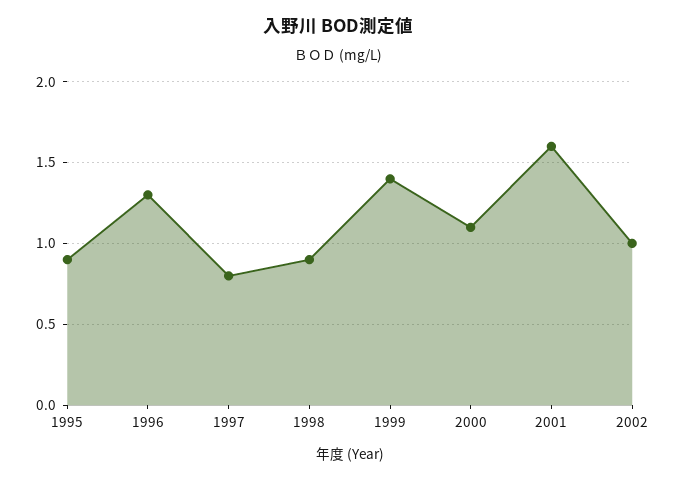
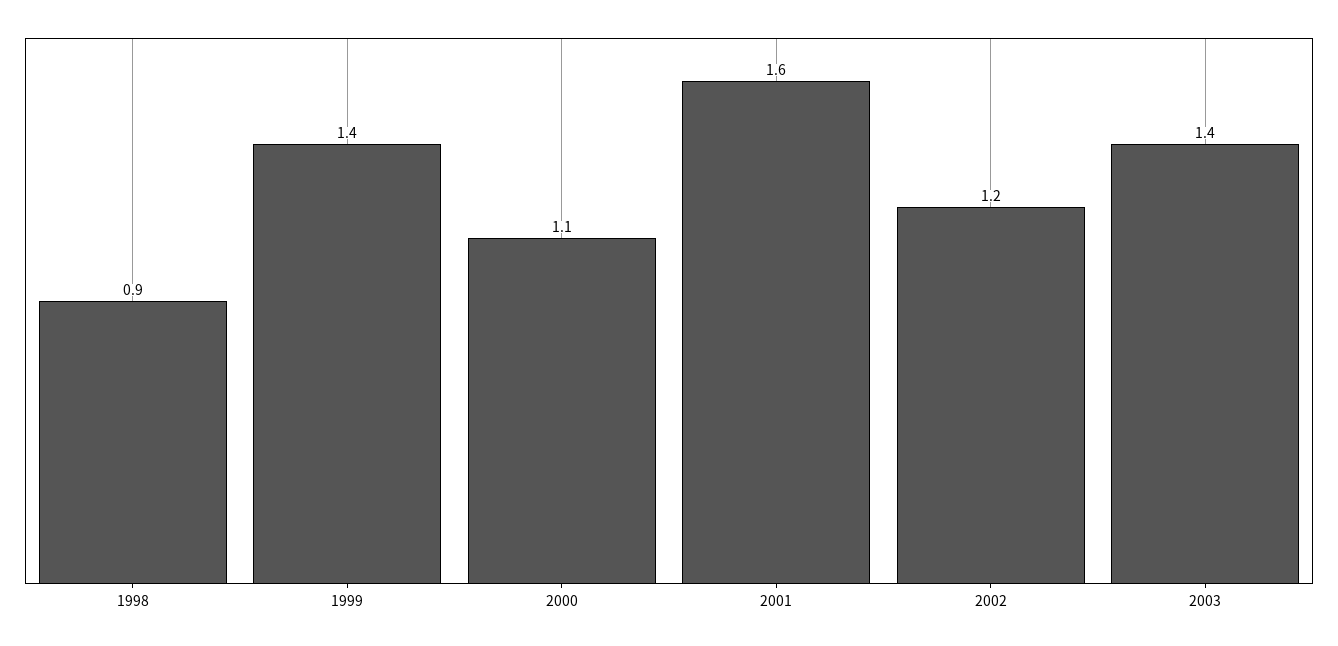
1995: 0.9 -> none
1996: 1.3 -> none
1997: 0.8 -> none
2002: 1 -> 1.2
2003: none -> 1.4

